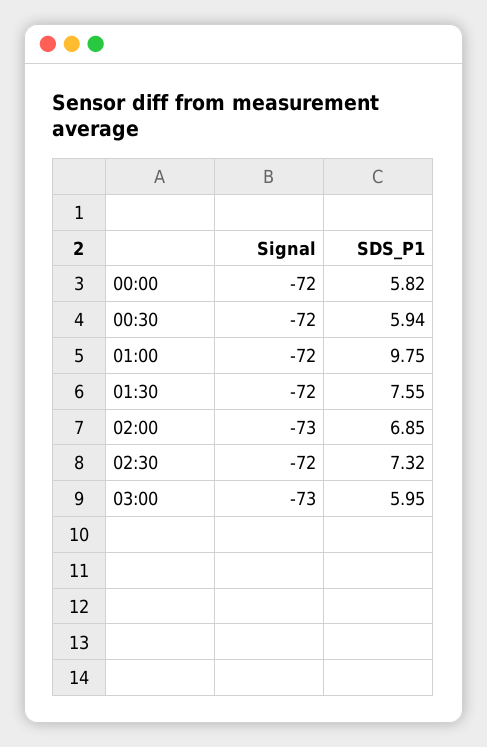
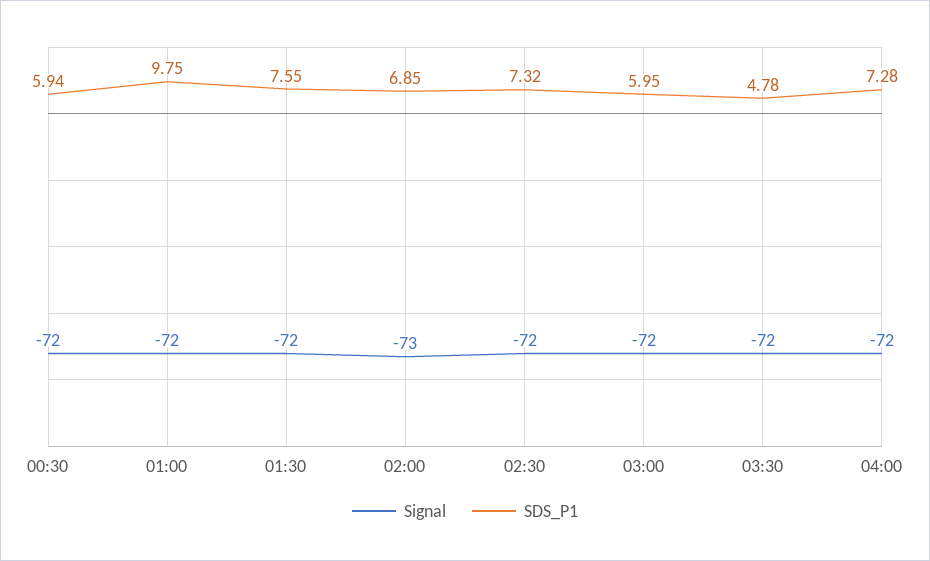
Signal, 00:00: -72 -> none
SDS_P1, 00:00: 5.82 -> none
Signal, 03:00: -73 -> -72
Signal, 03:30: none -> -72
SDS_P1, 03:30: none -> 4.78
Signal, 04:00: none -> -72
SDS_P1, 04:00: none -> 7.28

